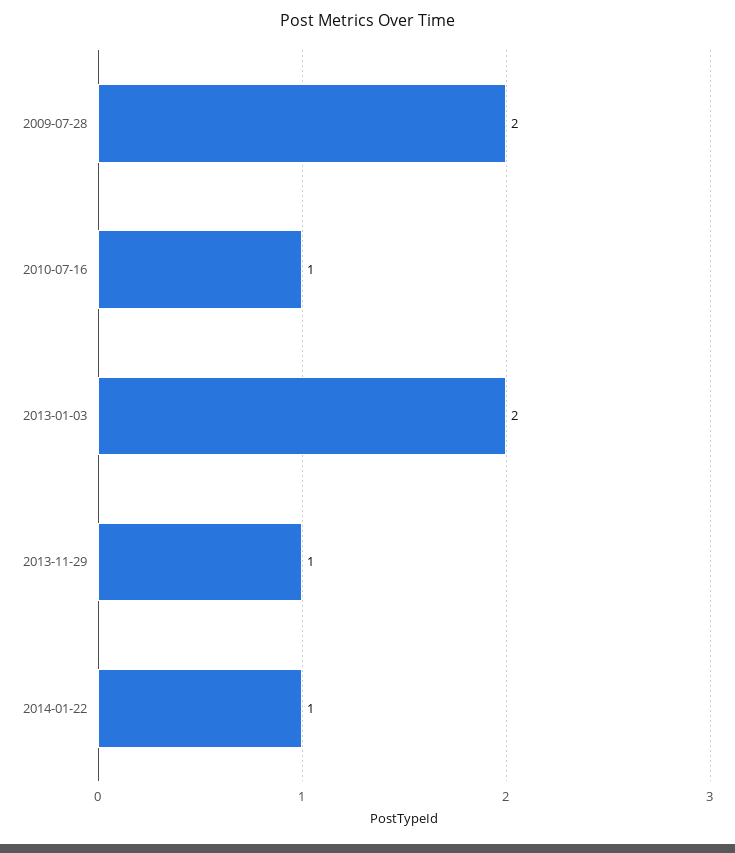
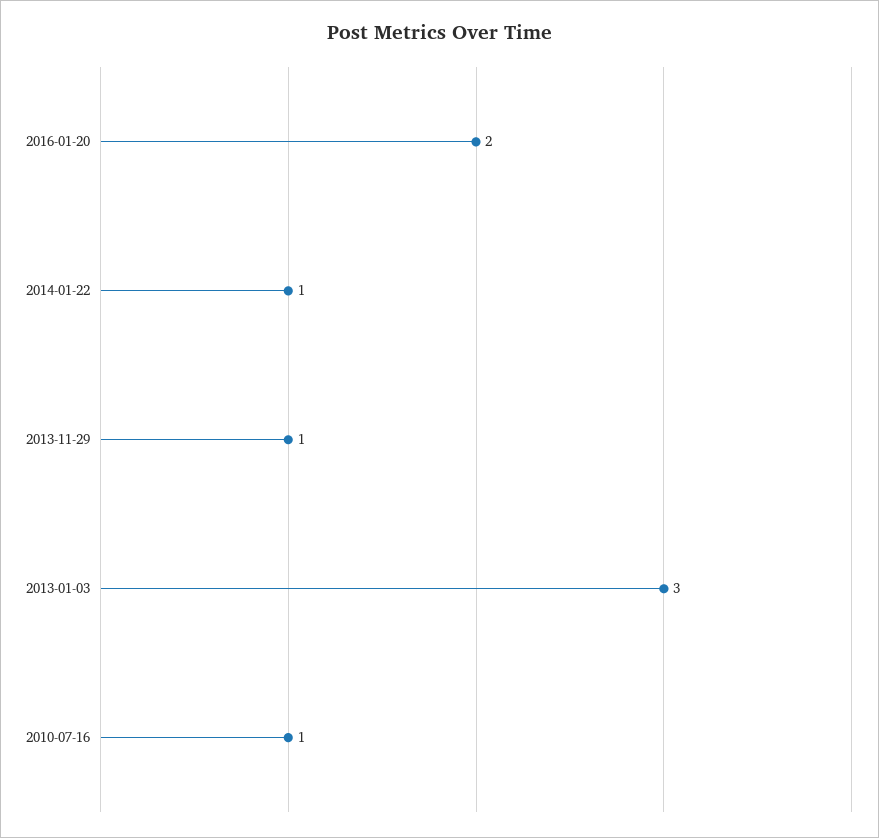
2009-07-28: 2 -> none
2013-01-03: 2 -> 3
2016-01-20: none -> 2

